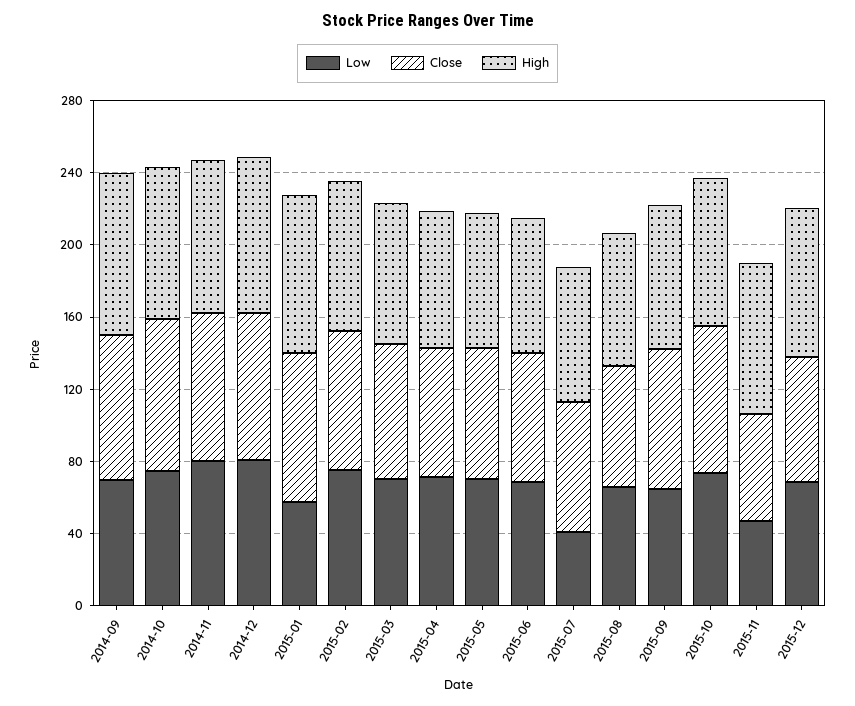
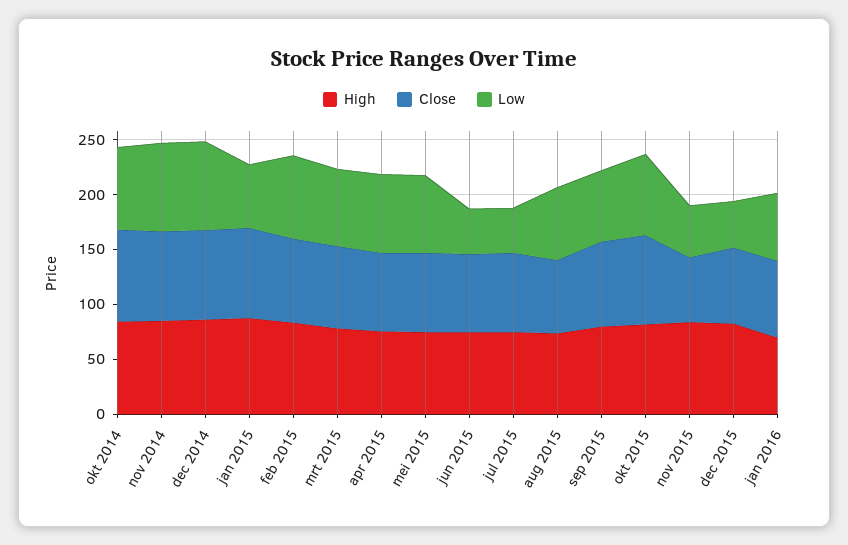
Low, 2014-09: 70 -> none
Close, 2014-09: 80 -> none
High, 2014-09: 90 -> none
Low, 2015-06: 70 -> 40
Low, 2015-12: 70 -> 40
High, jan 2016: none -> 70
Close, jan 2016: none -> 70
Low, jan 2016: none -> 60

